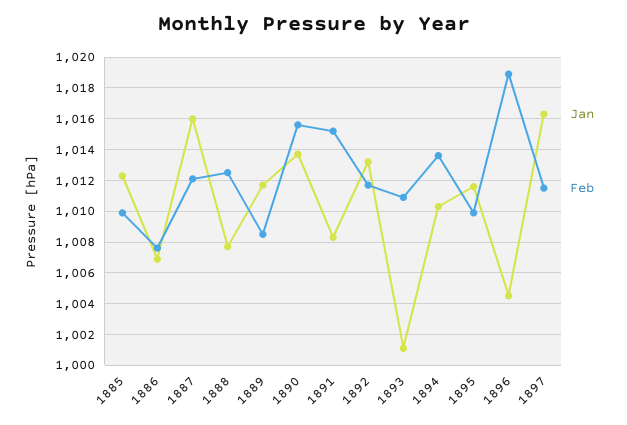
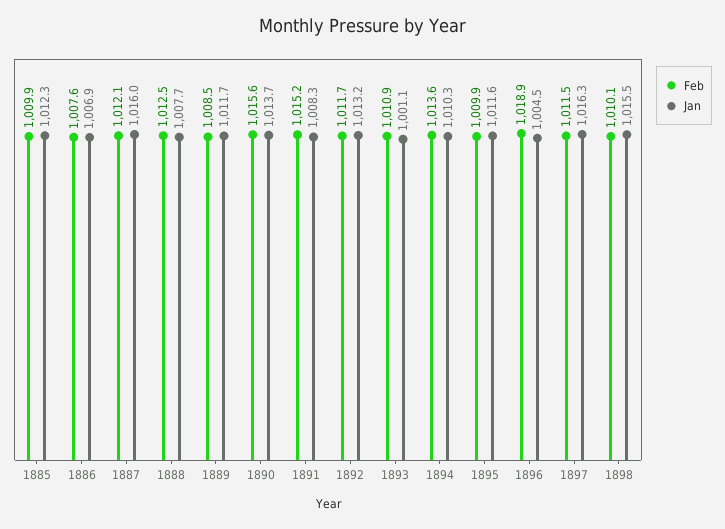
Feb, 1898: none -> 1010.1
Jan, 1898: none -> 1015.5

